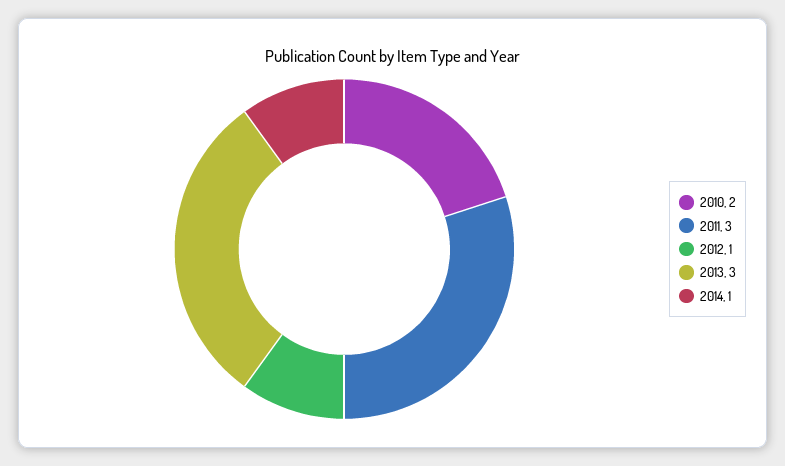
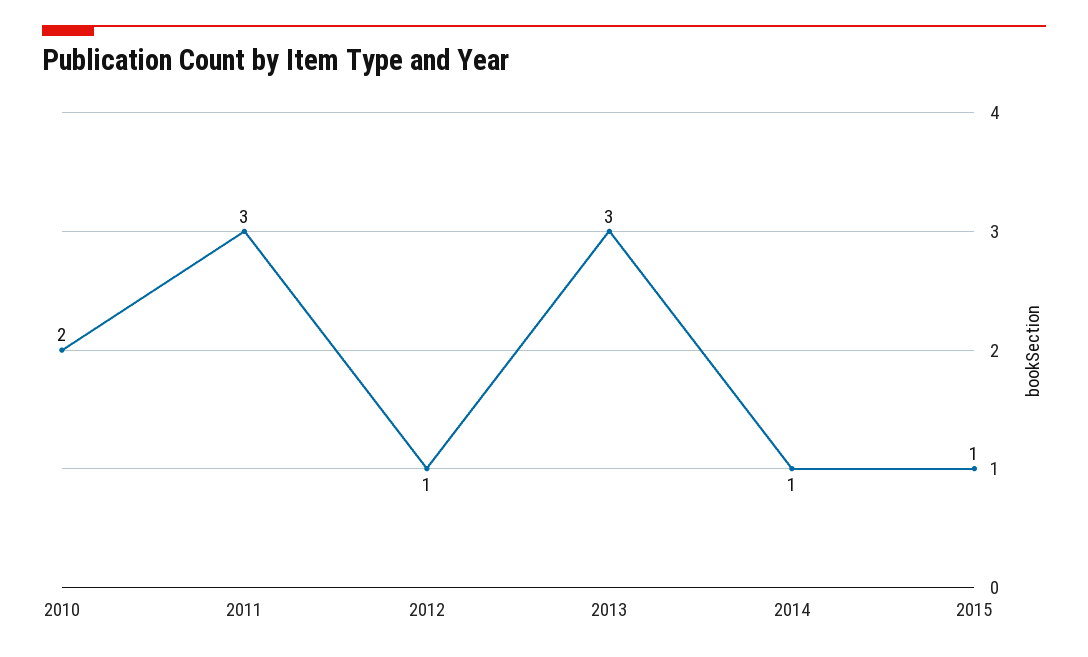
2015: none -> 1

